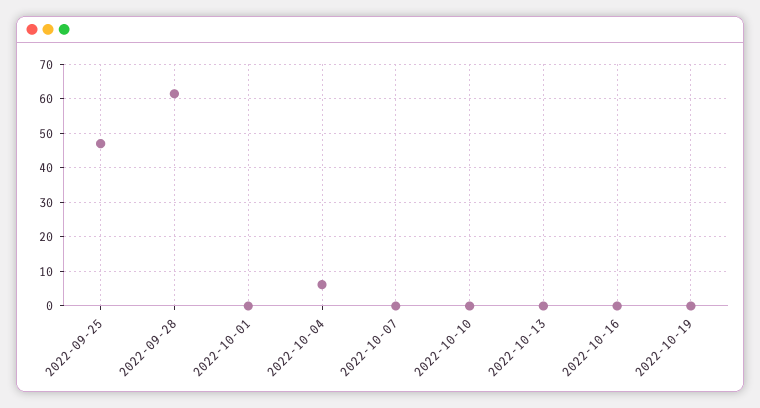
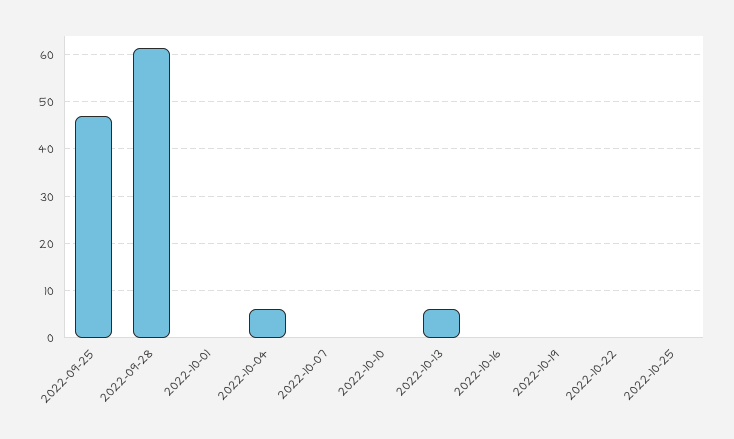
2022-10-13: 0 -> 6
2022-10-22: none -> 0
2022-10-25: none -> 0

